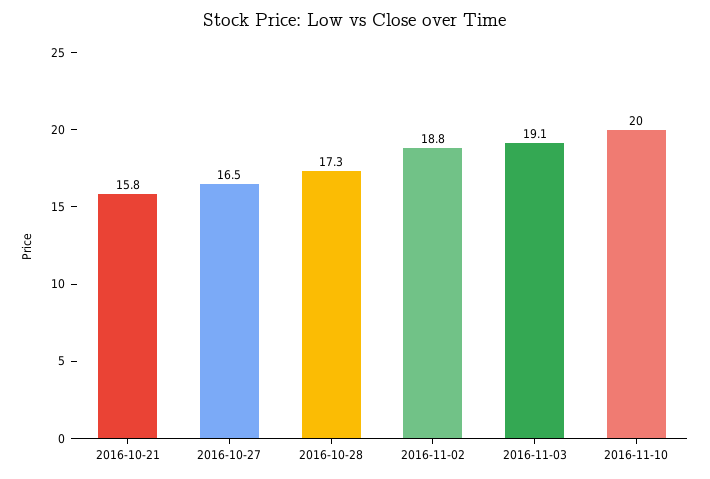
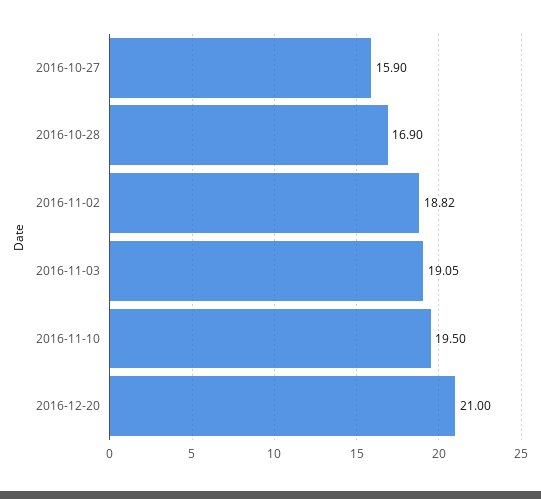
2016-10-21: 15.8 -> none
2016-10-27: 16.5 -> 15.9
2016-10-28: 17.3 -> 16.9
2016-11-10: 20 -> 19.5
2016-12-20: none -> 21

